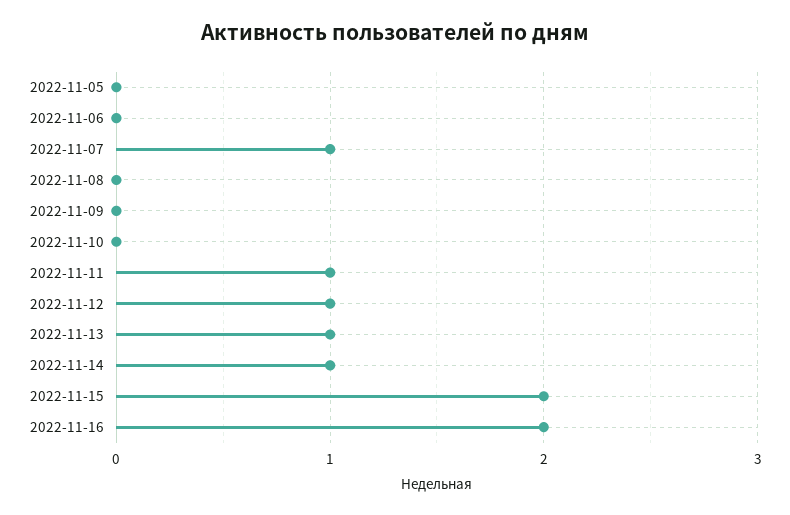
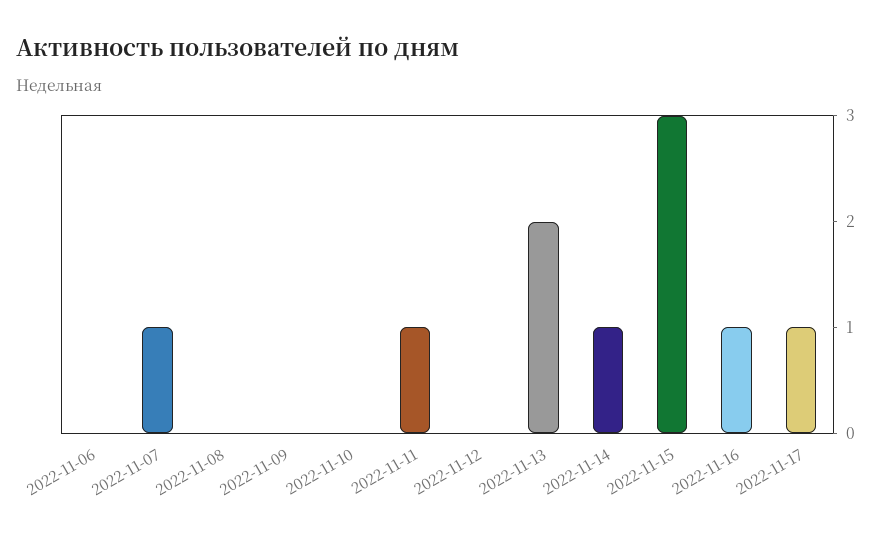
2022-11-05: 0 -> none
2022-11-12: 1 -> 0
2022-11-13: 1 -> 2
2022-11-15: 2 -> 3
2022-11-16: 2 -> 1
2022-11-17: none -> 1

